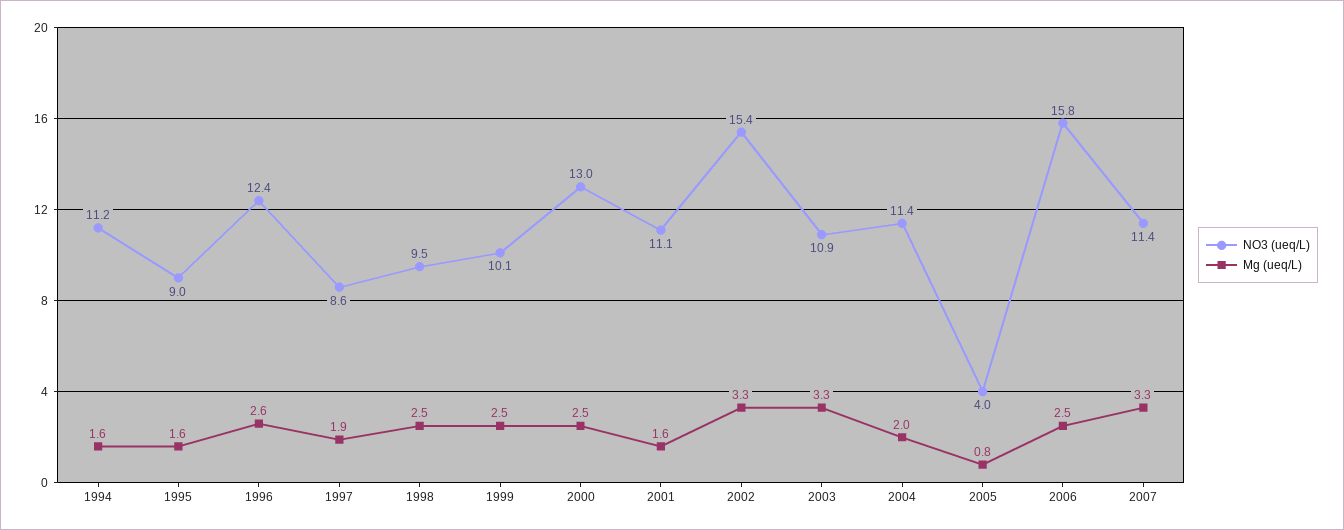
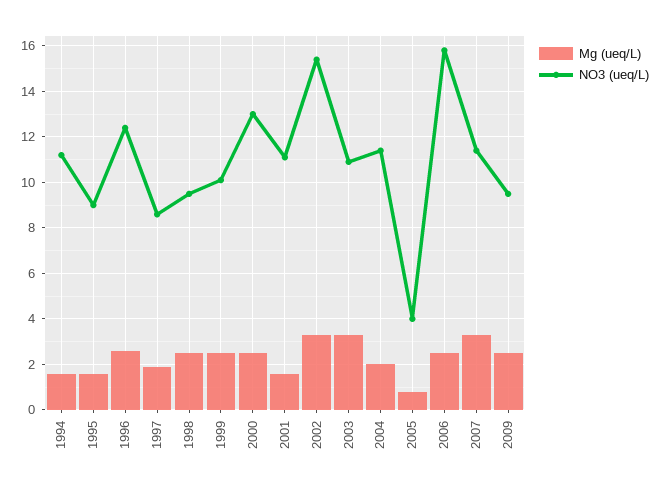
Mg (ueq/L), 2009: none -> 2.5
NO3 (ueq/L), 2009: none -> 9.5

